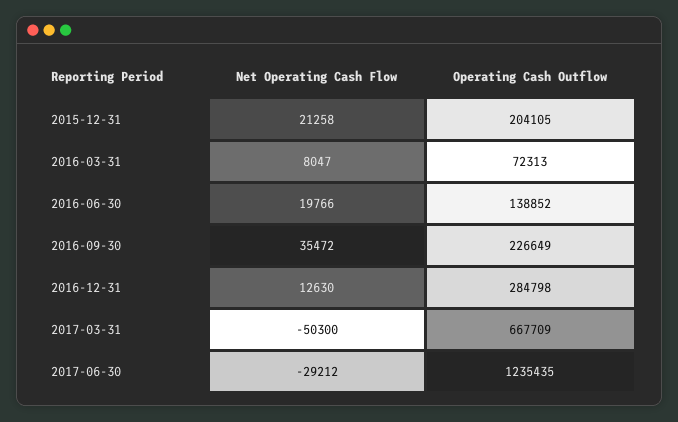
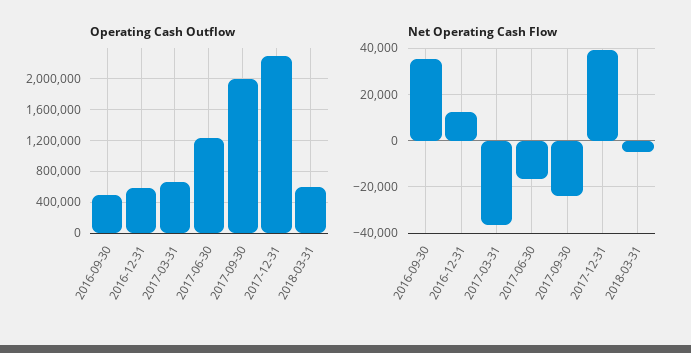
Net Operating Cash Flow, 2015-12-31: 21258 -> none
Operating Cash Outflow, 2015-12-31: 204105 -> none
Net Operating Cash Flow, 2016-03-31: 8047 -> none
Operating Cash Outflow, 2016-03-31: 72313 -> none
Net Operating Cash Flow, 2016-06-30: 19766 -> none
Operating Cash Outflow, 2016-06-30: 138852 -> none
Operating Cash Outflow, 2016-09-30: 226649 -> 500000
Operating Cash Outflow, 2016-12-31: 284798 -> 600000
Net Operating Cash Flow, 2017-03-31: -50300 -> -35000
Net Operating Cash Flow, 2017-06-30: -29212 -> -15000
Operating Cash Outflow, 2017-09-30: none -> 2000000
Operating Cash Outflow, 2017-12-31: none -> 2300000
Operating Cash Outflow, 2018-03-31: none -> 600000
Net Operating Cash Flow, 2017-09-30: none -> -25000
Net Operating Cash Flow, 2017-12-31: none -> 40000
Net Operating Cash Flow, 2018-03-31: none -> -5000

